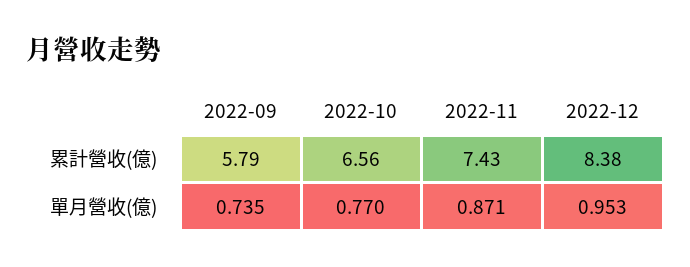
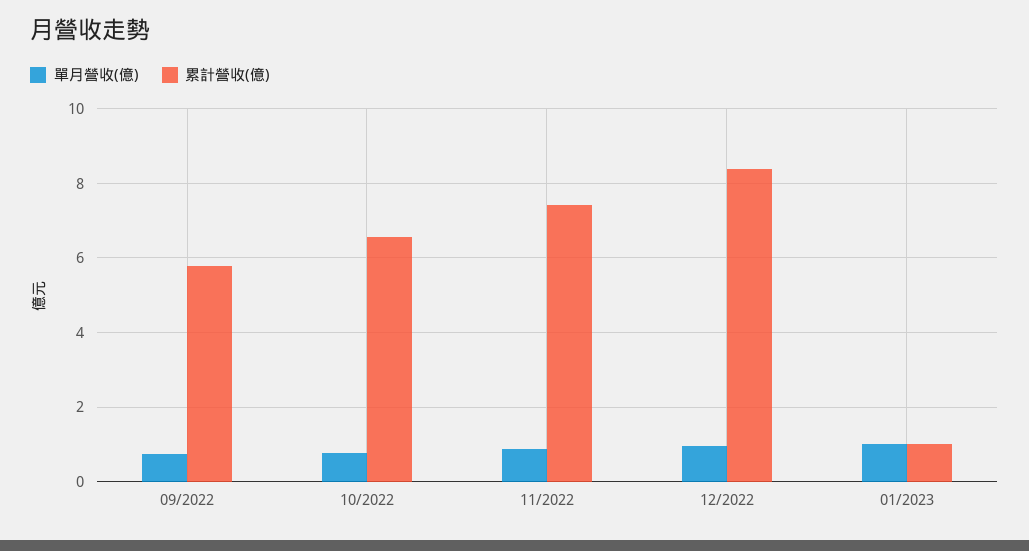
單月營收(億), 01/2023: none -> 1
累計營收(億), 01/2023: none -> 1

